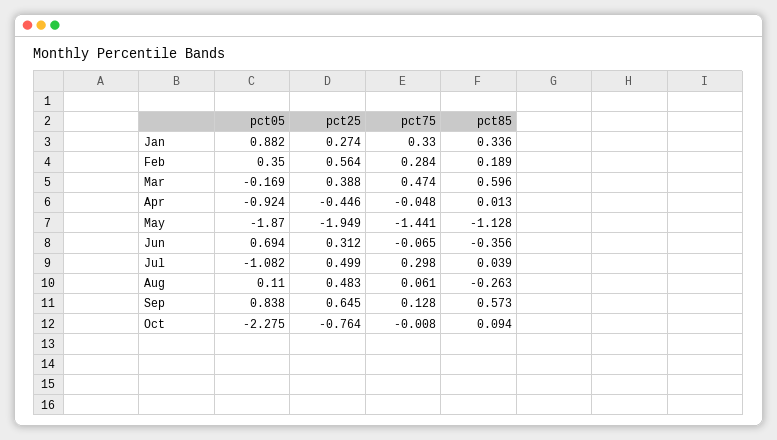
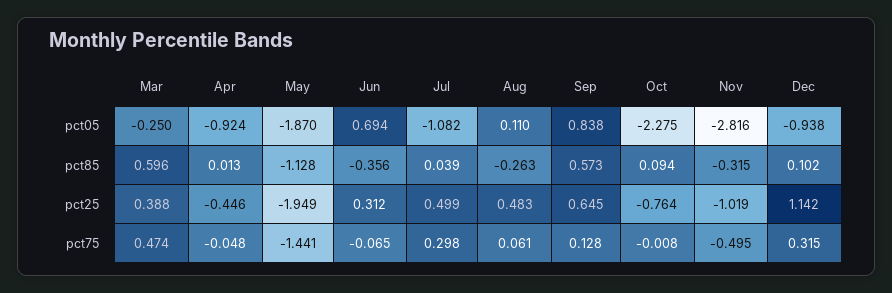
pct05, Jan: 0.882 -> none
pct25, Jan: 0.274 -> none
pct75, Jan: 0.33 -> none
pct85, Jan: 0.336 -> none
pct05, Feb: 0.35 -> none
pct25, Feb: 0.564 -> none
pct75, Feb: 0.284 -> none
pct85, Feb: 0.189 -> none
pct05, Mar: -0.169 -> -0.25
pct05, Nov: none -> -2.816
pct05, Dec: none -> -0.938
pct85, Nov: none -> -0.315
pct85, Dec: none -> 0.102
pct25, Nov: none -> -1.019
pct25, Dec: none -> 1.142
pct75, Nov: none -> -0.495
pct75, Dec: none -> 0.315

